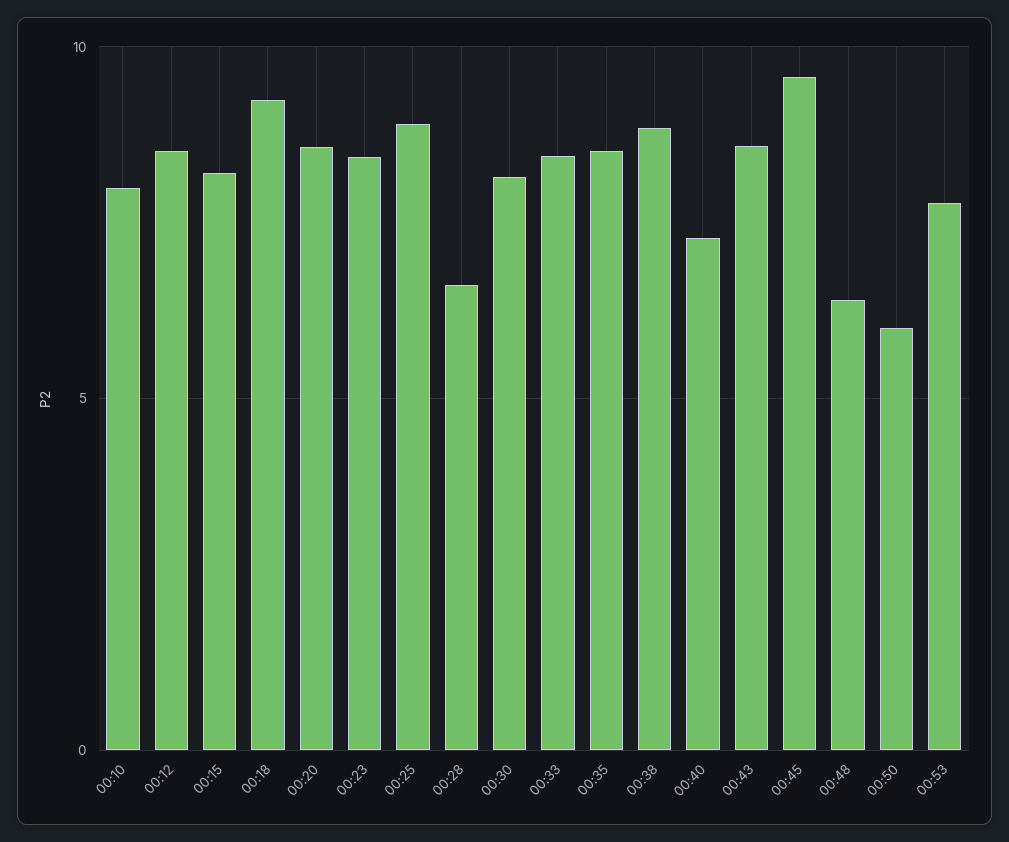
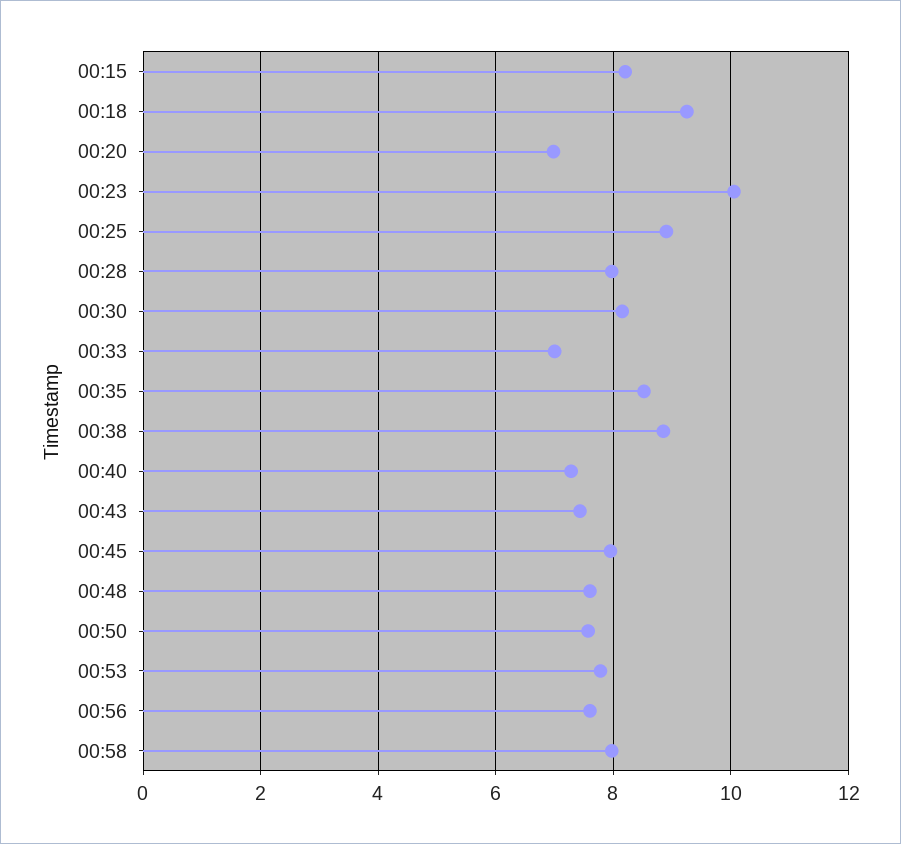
00:10: 8 -> none
00:12: 8.5 -> none
00:20: 8.5 -> 7
00:23: 8.5 -> 10
00:28: 6.5 -> 8
00:33: 8.5 -> 7
00:43: 8.5 -> 7.4
00:45: 9.5 -> 8
00:48: 6.5 -> 7.6
00:50: 6 -> 7.6
00:56: none -> 7.6
00:58: none -> 8

